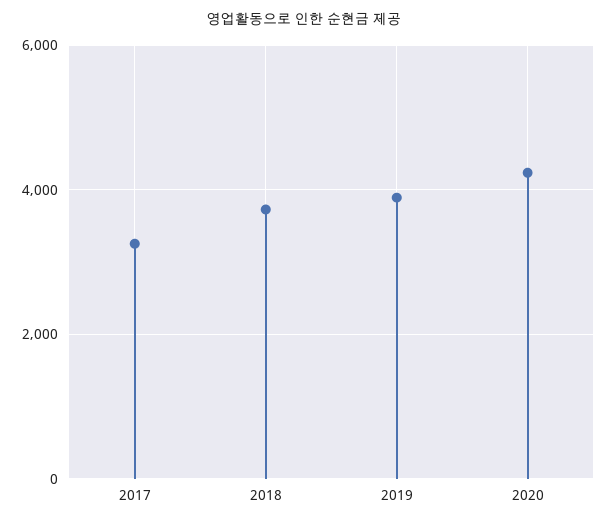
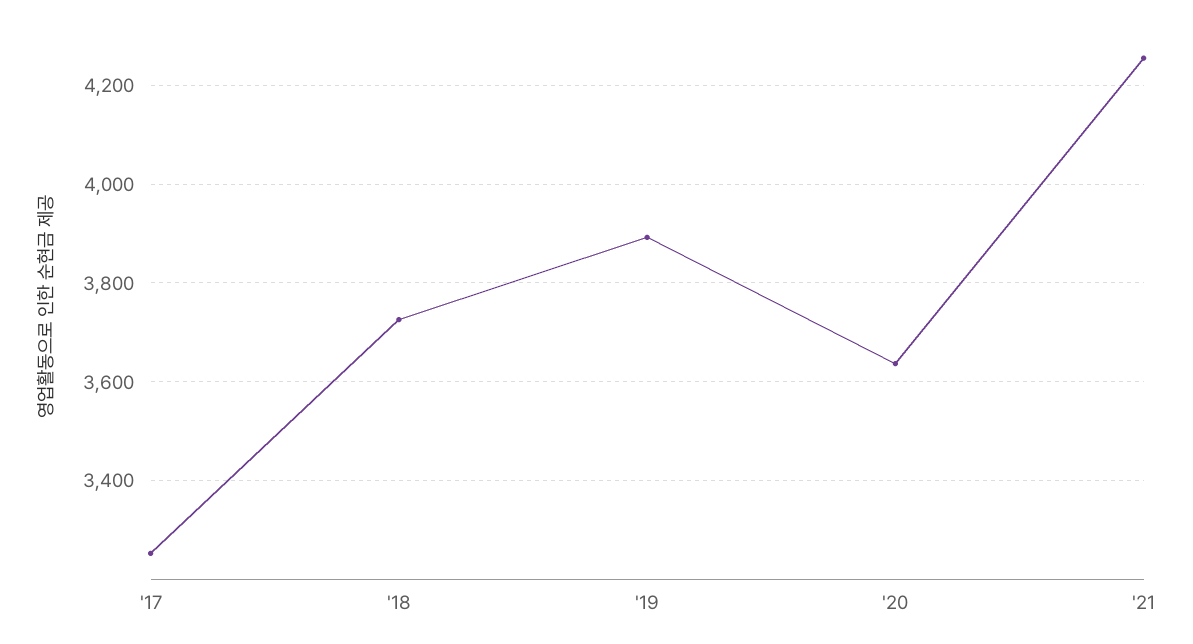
2020: 4200 -> 3640
'21: none -> 4260

